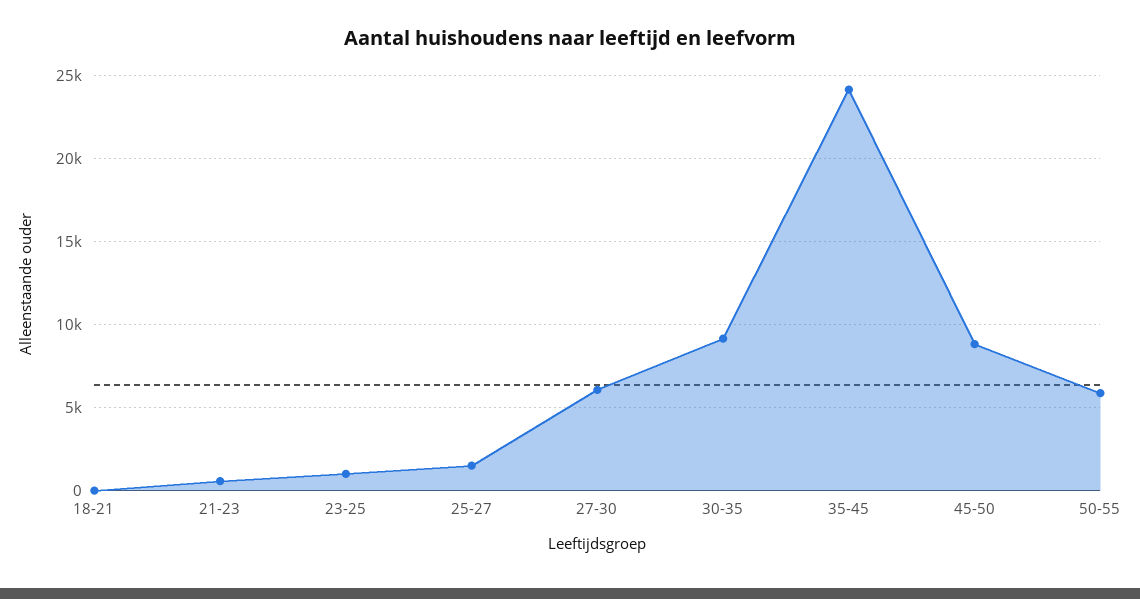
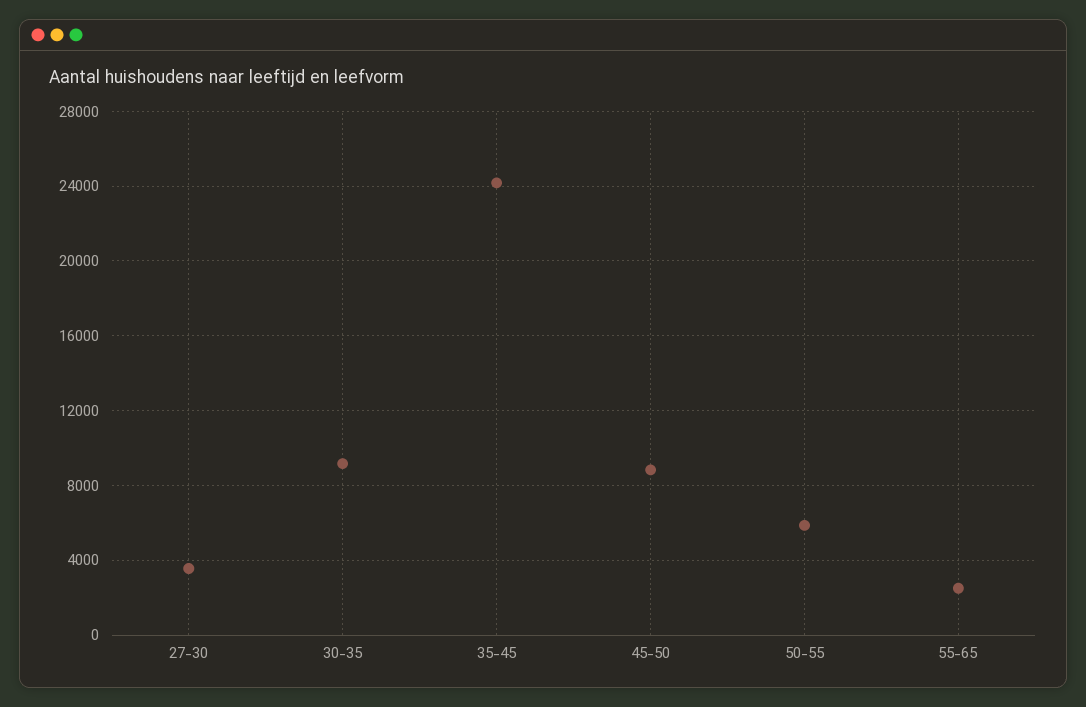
18-21: 0 -> none
21-23: 500 -> none
23-25: 1000 -> none
25-27: 1500 -> none
27-30: 6000 -> 3500
55-65: none -> 2500

